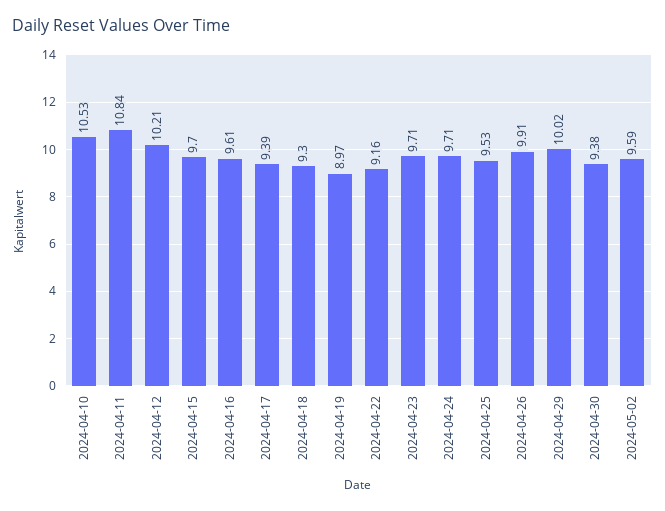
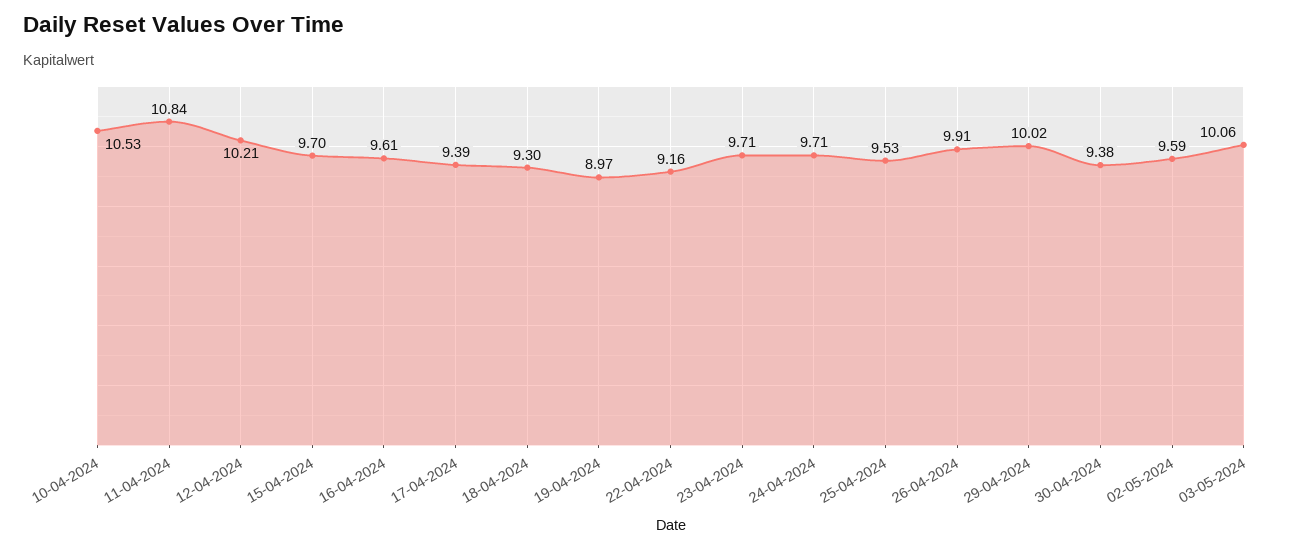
03-05-2024: none -> 10.06

